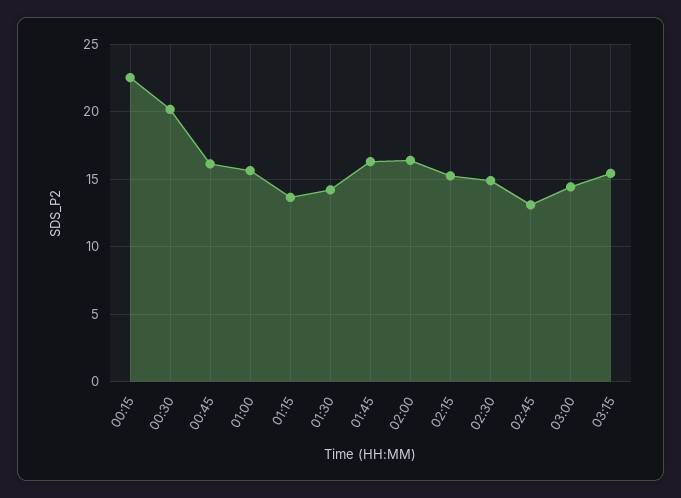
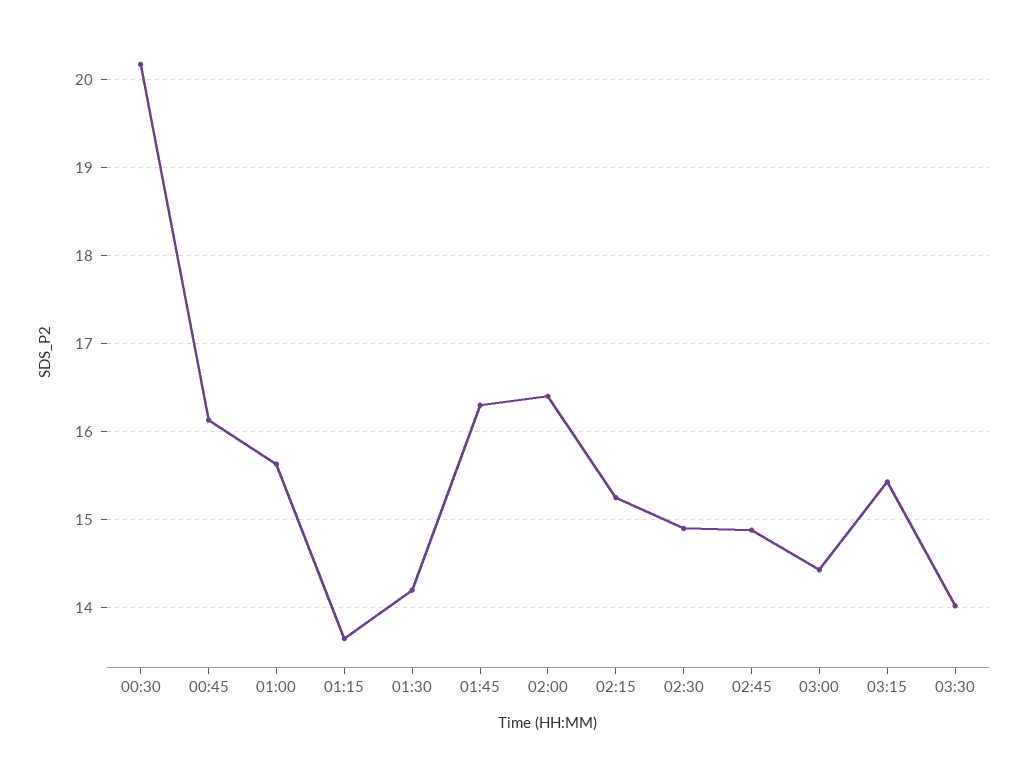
00:15: 22.5 -> none
02:45: 13 -> 14.9
03:30: none -> 14

